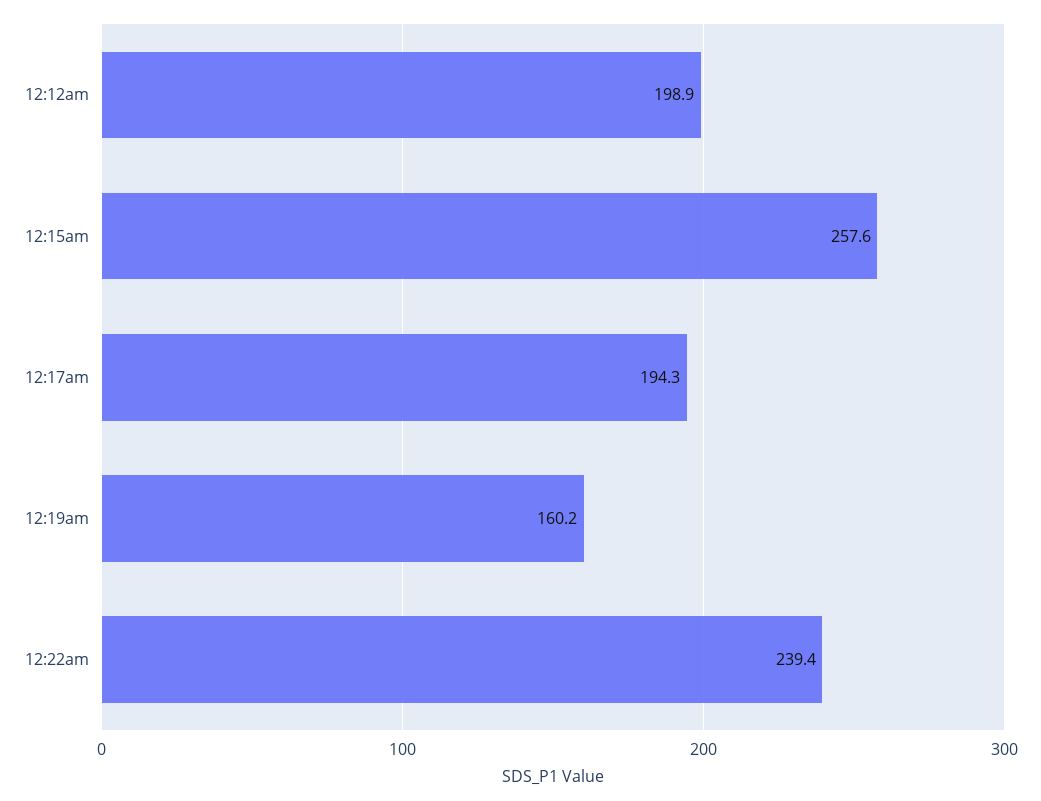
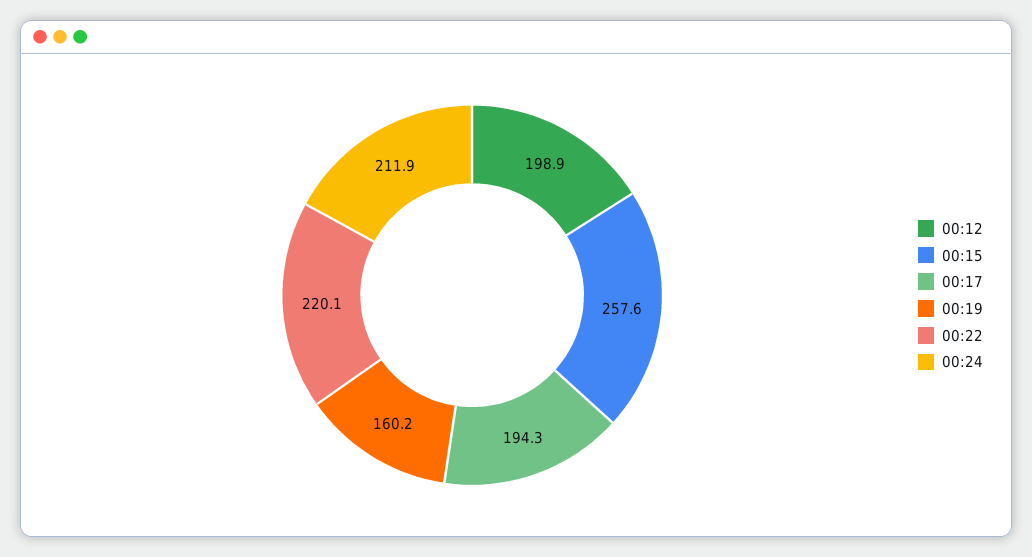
12:22am: 239.4 -> 220.1
00:24: none -> 211.9

